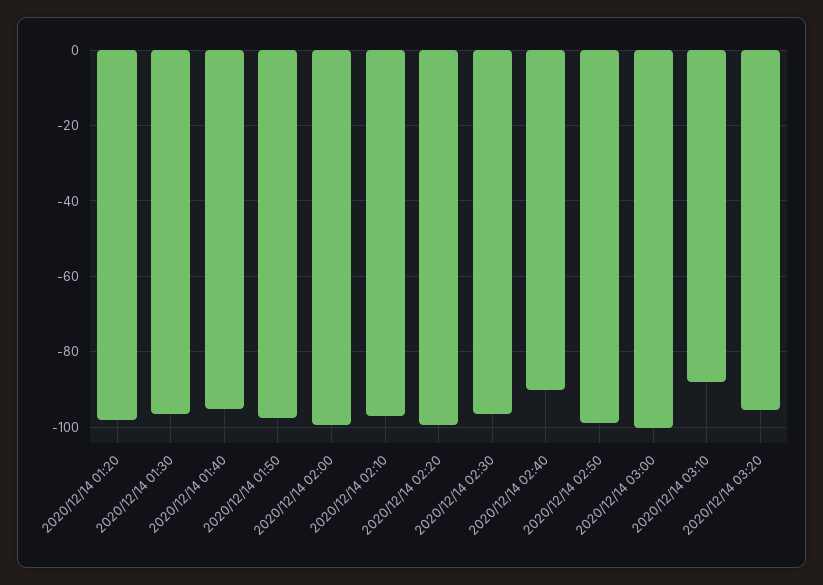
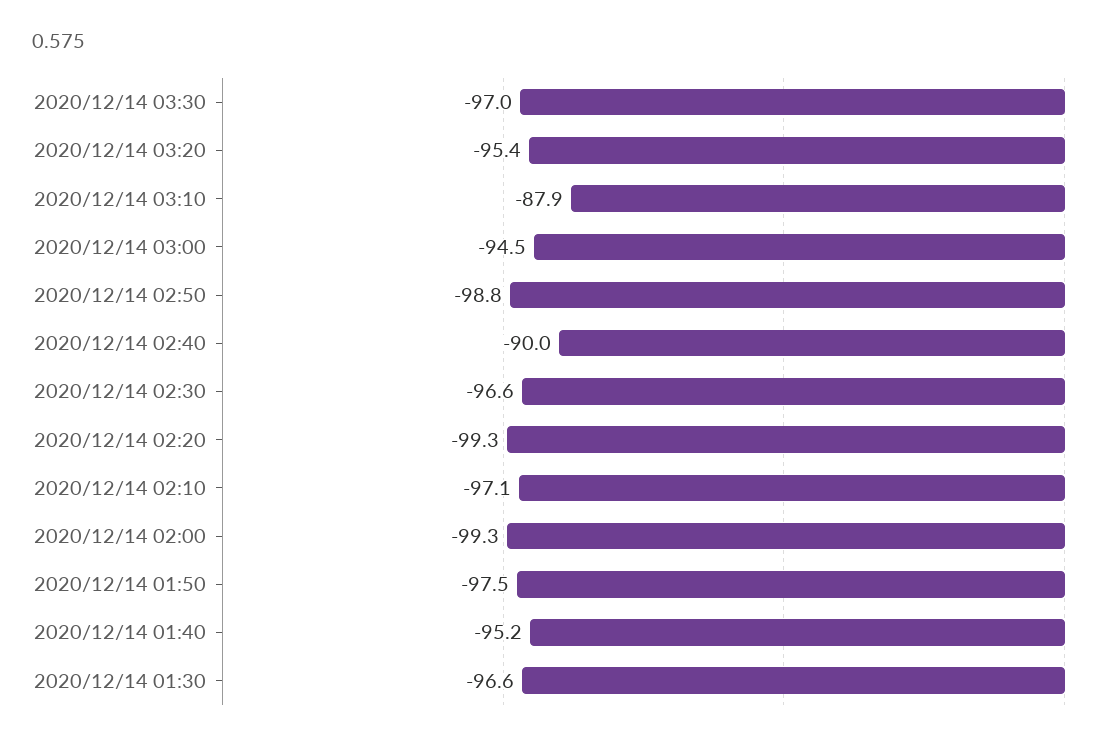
2020/12/14 01:20: -98 -> none
2020/12/14 03:00: -100 -> -94.5
2020/12/14 03:30: none -> -97

